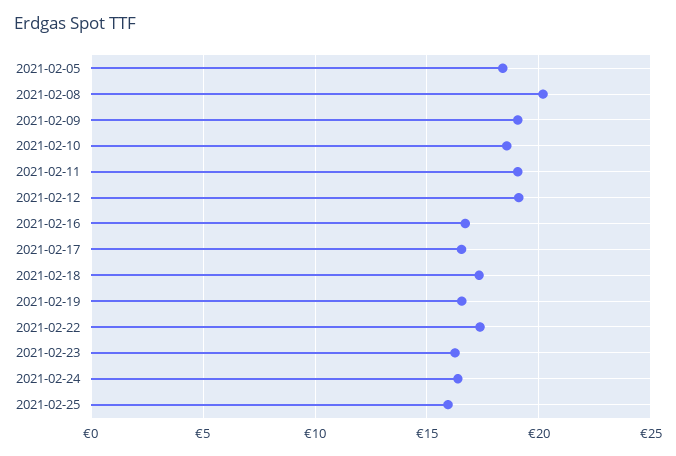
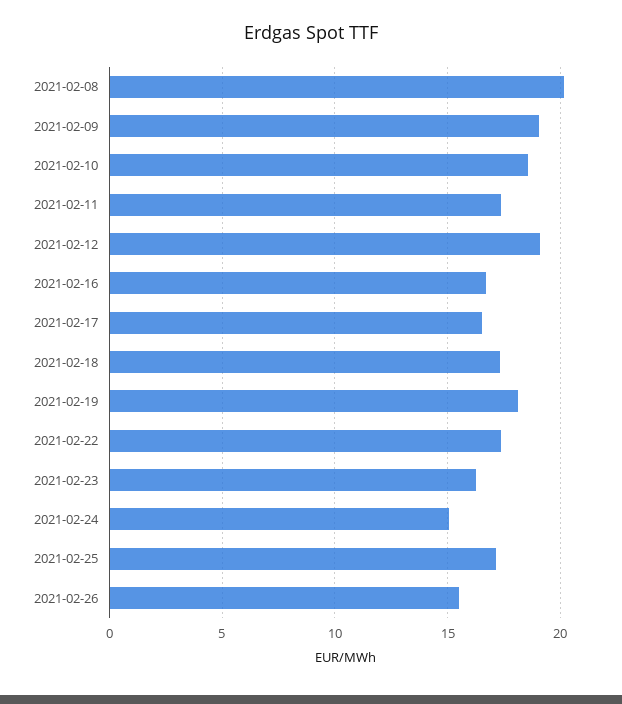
2021-02-05: 18.5 -> none
2021-02-11: 19 -> 17.5
2021-02-19: 16.5 -> 18
2021-02-24: 16.5 -> 15
2021-02-25: 16 -> 17
2021-02-26: none -> 15.5

